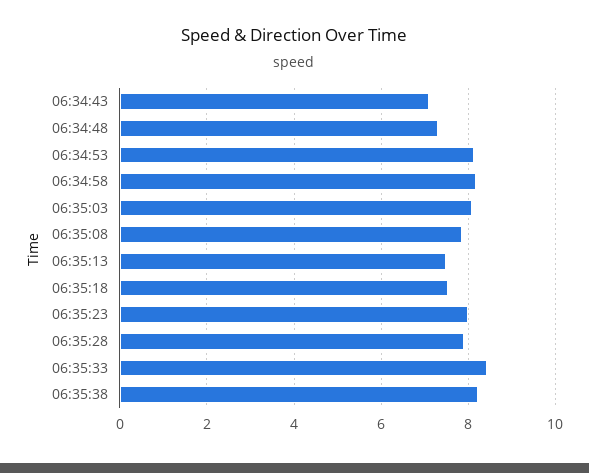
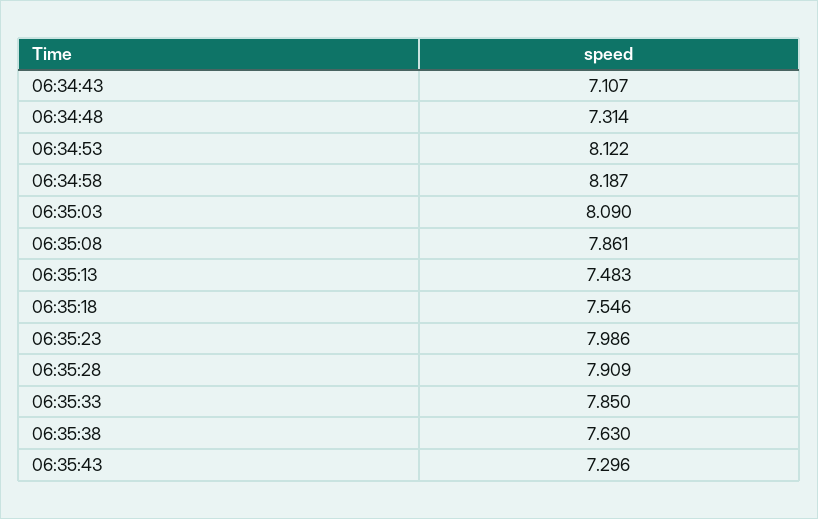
06:35:33: 8.4 -> 7.85
06:35:38: 8.2 -> 7.63
06:35:43: none -> 7.296

